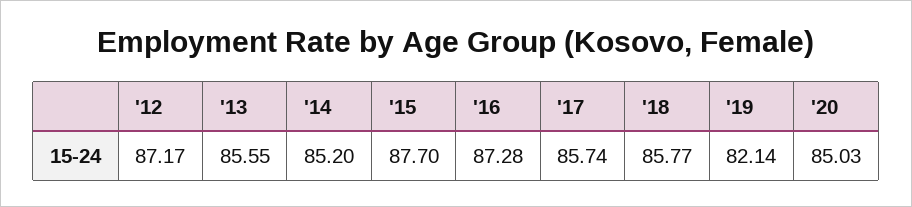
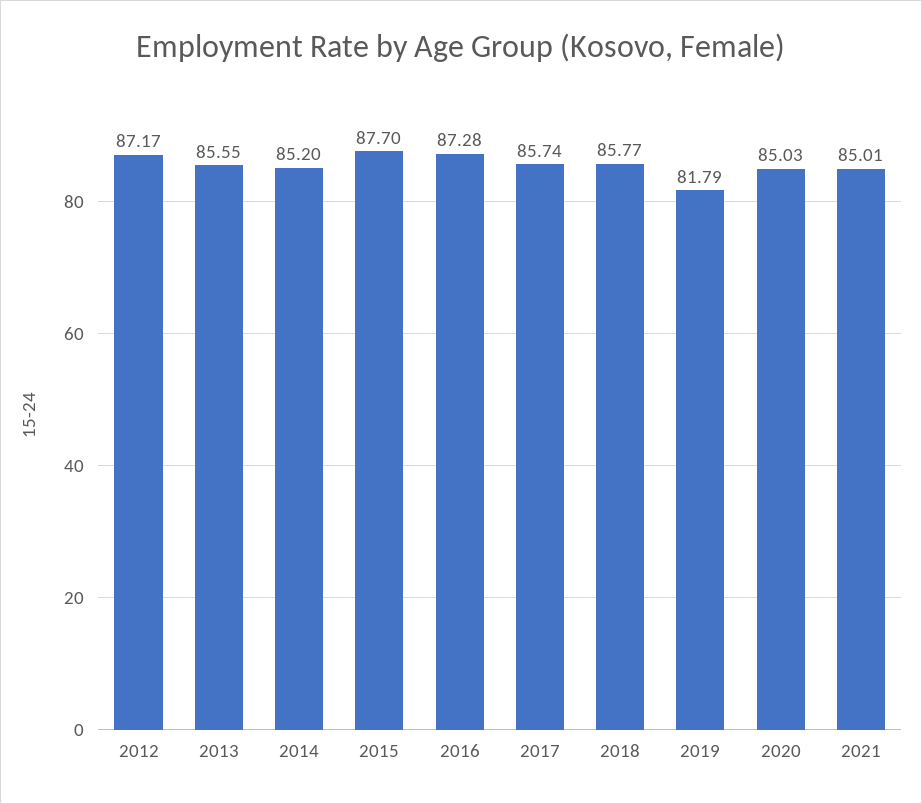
'19: 82.14 -> 81.79
2021: none -> 85.01

